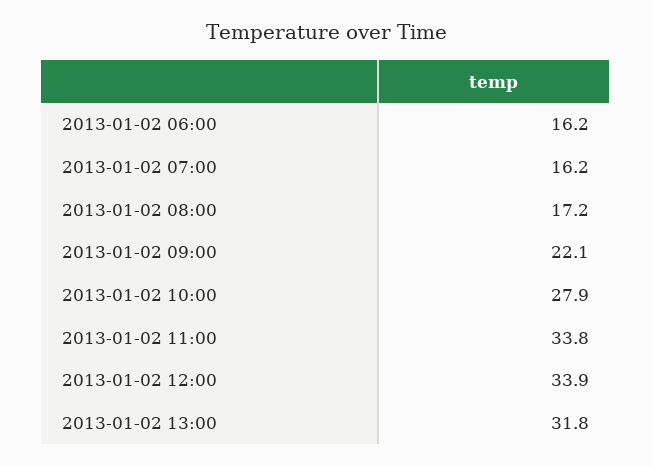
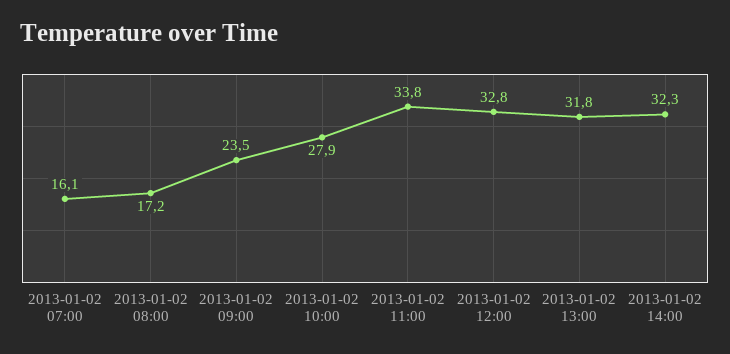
2013-01-02 06:00: 16.2 -> none
2013-01-02 07:00: 16.2 -> 16.1
2013-01-02 09:00: 22.1 -> 23.5
2013-01-02 12:00: 33.9 -> 32.8
2013-01-02 14:00: none -> 32.3

